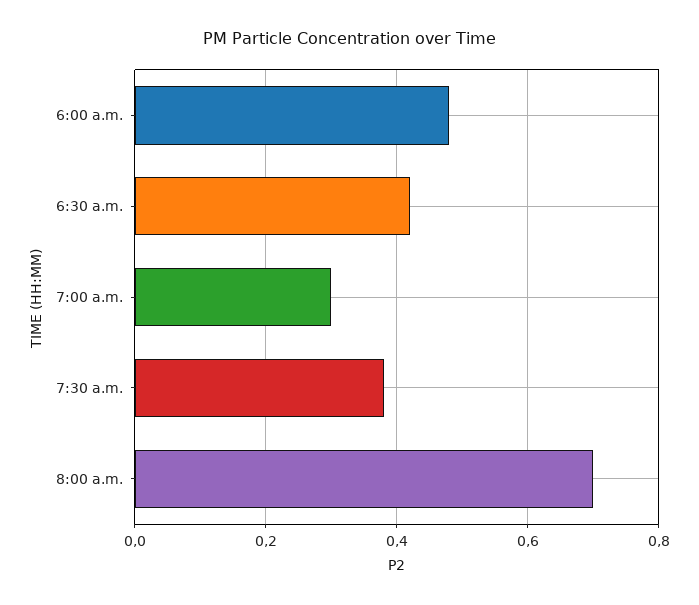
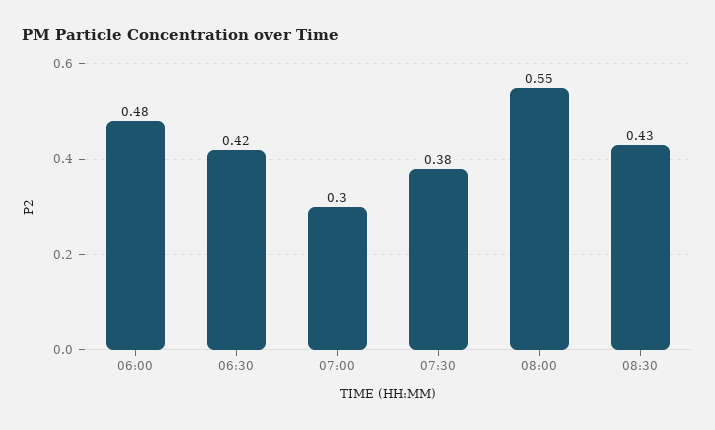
8:00 a.m.: 0.7 -> 0.55
08:30: none -> 0.43

